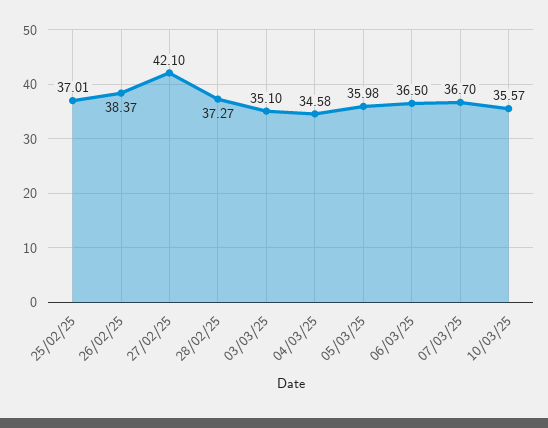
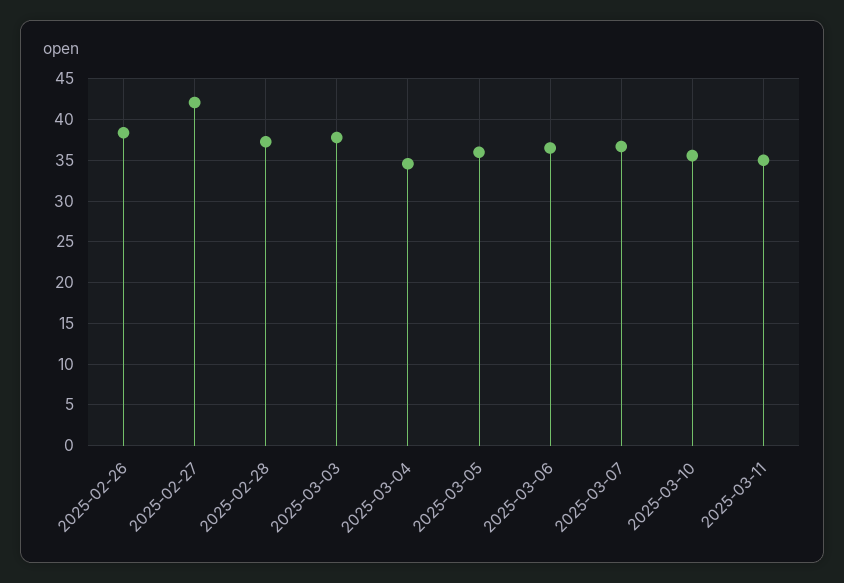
25/02/25: 37.01 -> none
03/03/25: 35.1 -> 38
2025-03-11: none -> 35

